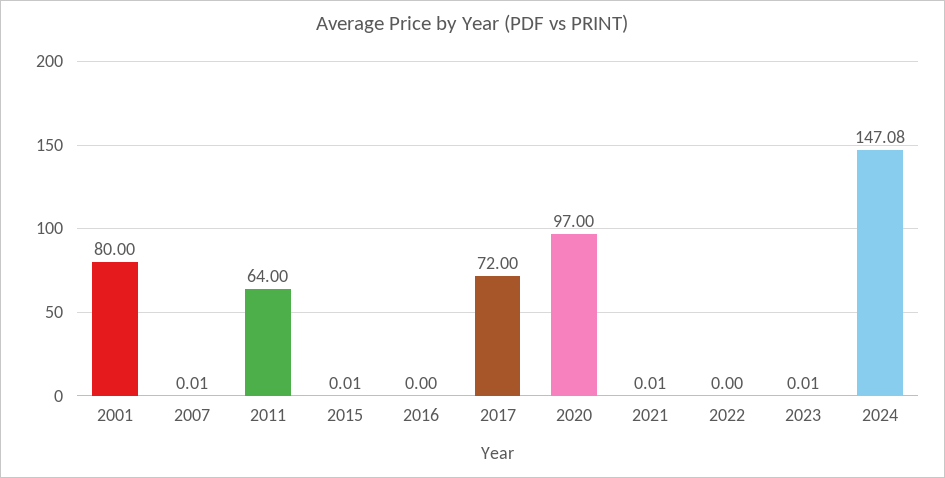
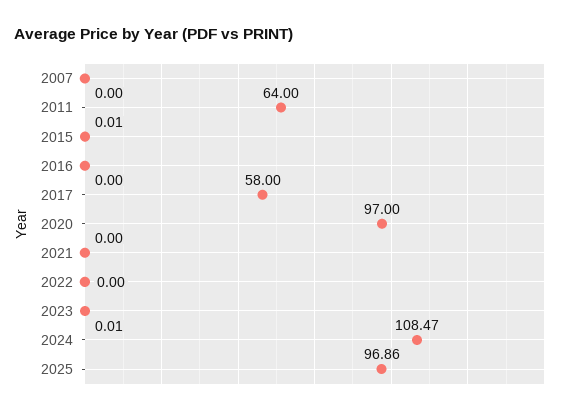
2001: 80 -> none
2007: 0.01 -> 0
2017: 72 -> 58
2021: 0.01 -> 0
2024: 147.08 -> 108.47
2025: none -> 96.86

